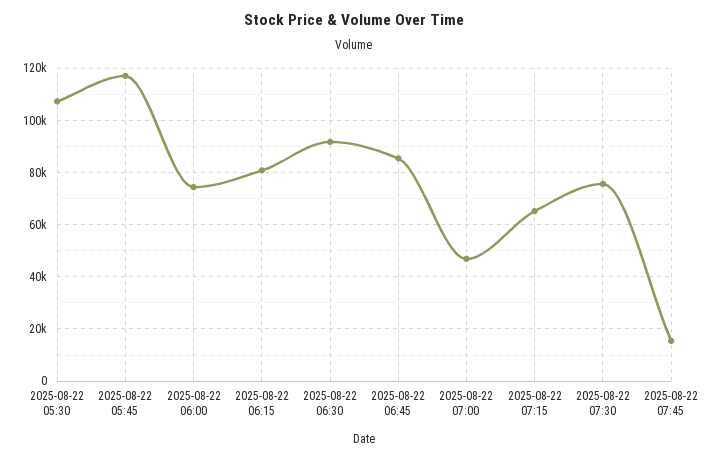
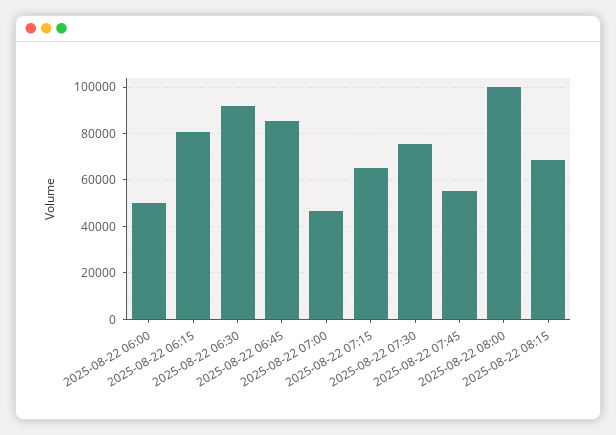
2025-08-22 05:30: 107500 -> none
2025-08-22 05:45: 117500 -> none
2025-08-22 06:00: 75000 -> 50000
2025-08-22 07:45: 15000 -> 55000
2025-08-22 08:00: none -> 100000
2025-08-22 08:15: none -> 70000

